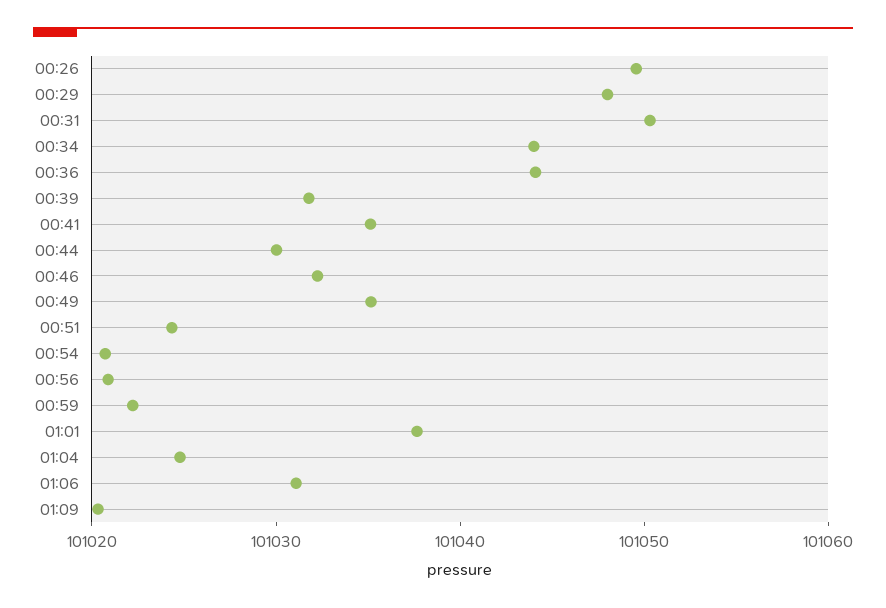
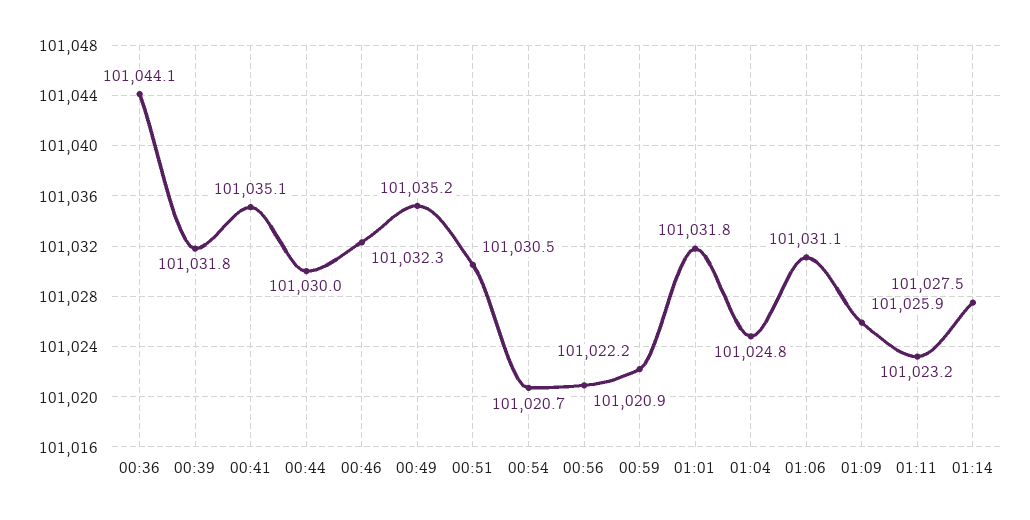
00:26: 101050 -> none
00:29: 101048 -> none
00:31: 101050 -> none
00:34: 101044 -> none
00:51: 101024 -> 101030.5
01:01: 101038 -> 101031.8
01:09: 101020 -> 101025.9
01:11: none -> 101023.2
01:14: none -> 101027.5

